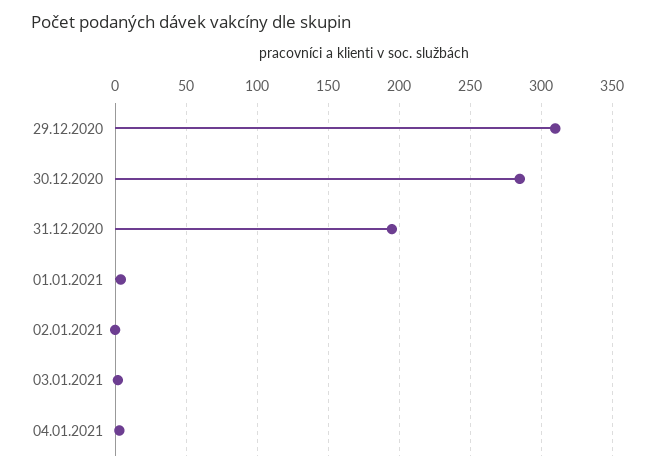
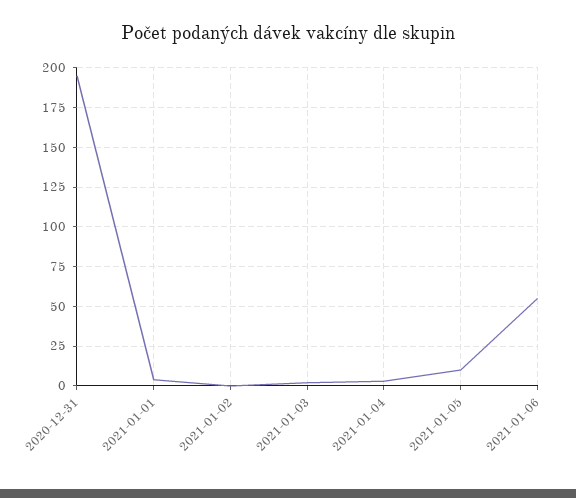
29.12.2020: 310 -> none
30.12.2020: 285 -> none
2021-01-05: none -> 10
2021-01-06: none -> 55

